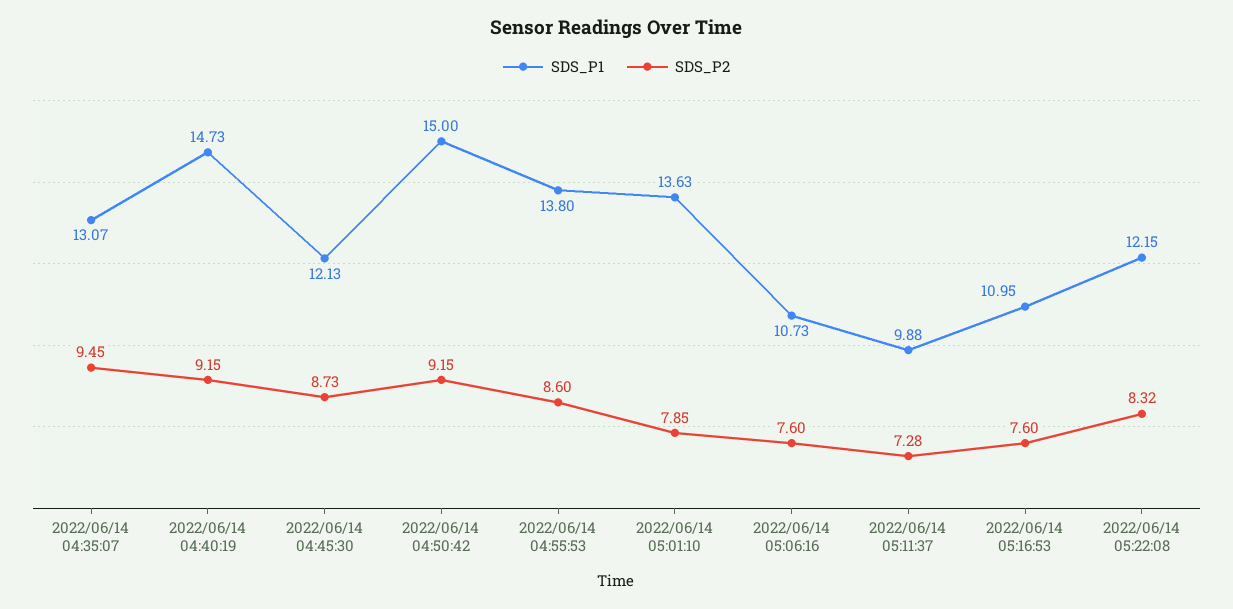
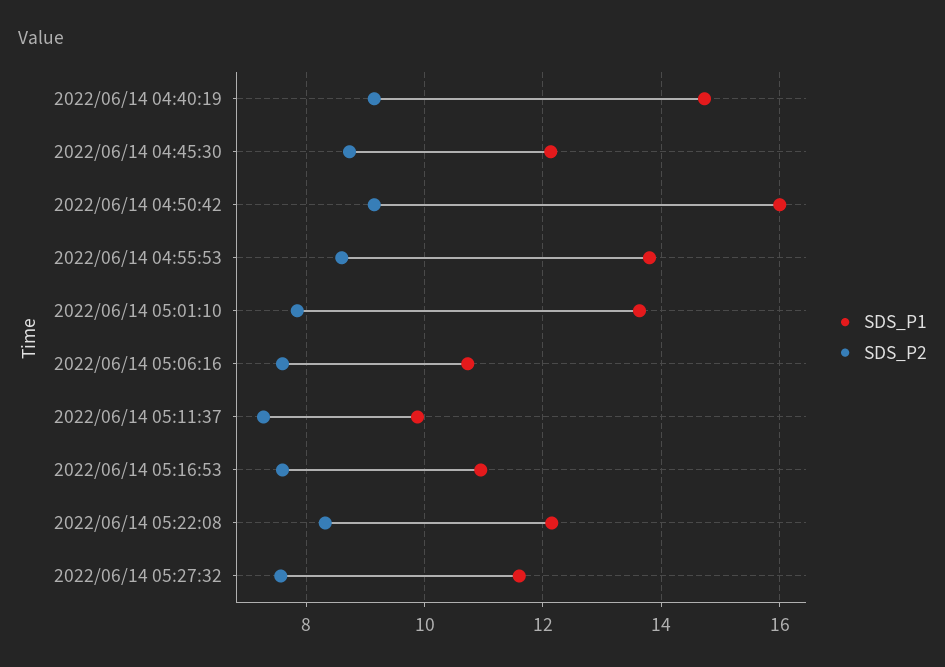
SDS_P1, 2022/06/14 04:35:07: 13.07 -> none
SDS_P2, 2022/06/14 04:35:07: 9.45 -> none
SDS_P1, 2022/06/14 04:50:42: 15 -> 16
SDS_P1, 2022/06/14 05:27:32: none -> 11.6
SDS_P2, 2022/06/14 05:27:32: none -> 7.6

